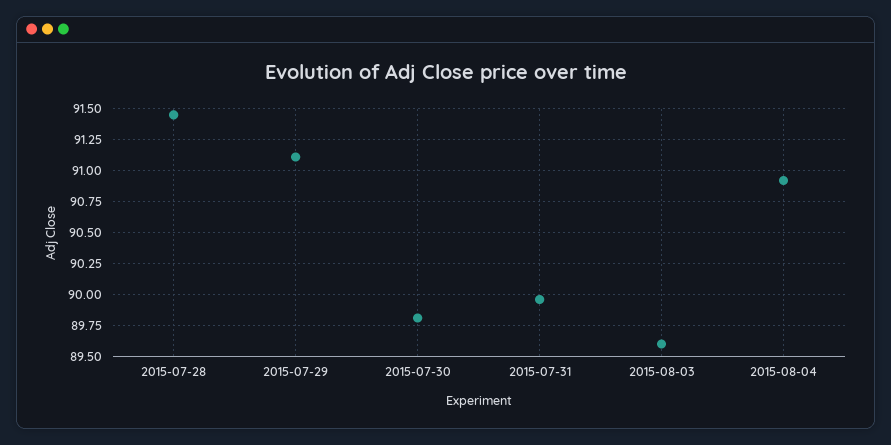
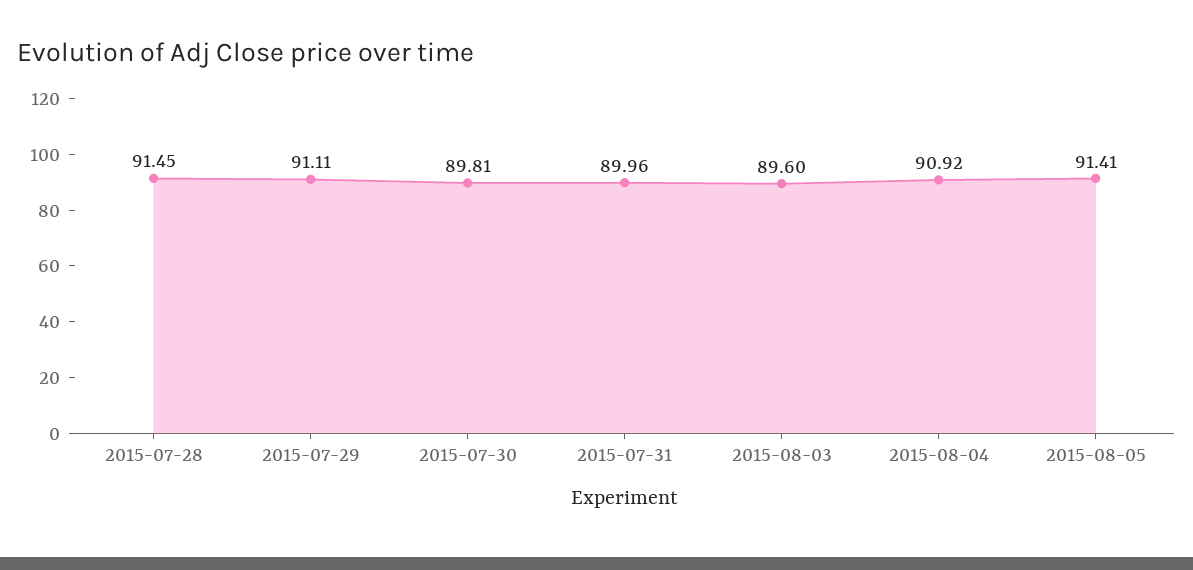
2015-08-05: none -> 91.41

